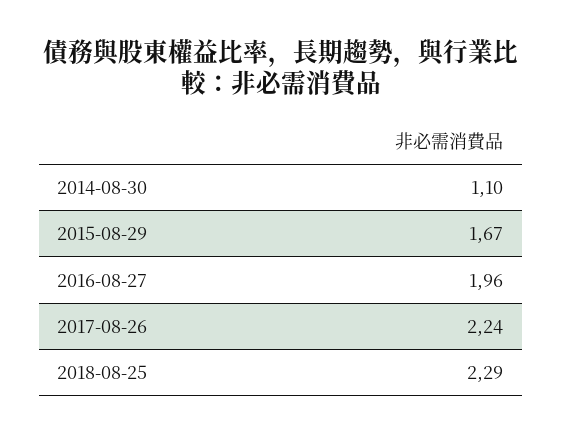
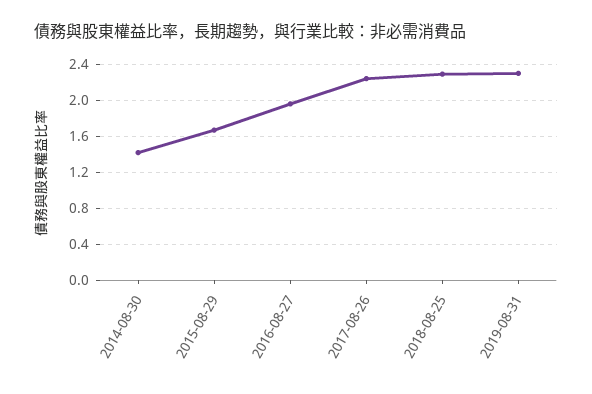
2014-08-30: 1.1 -> 1.4
2019-08-31: none -> 2.3

